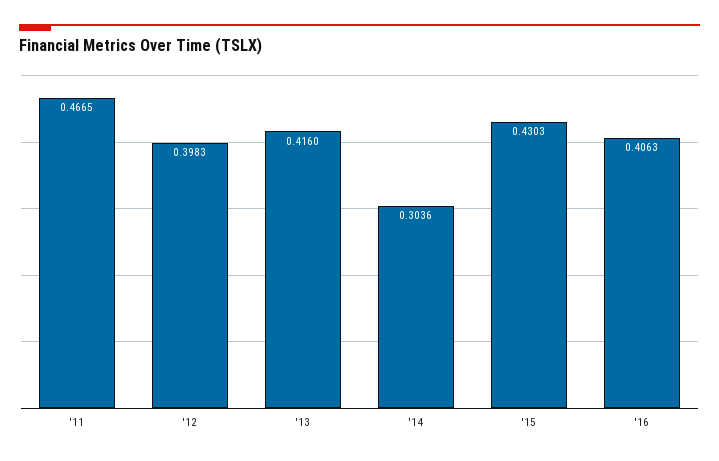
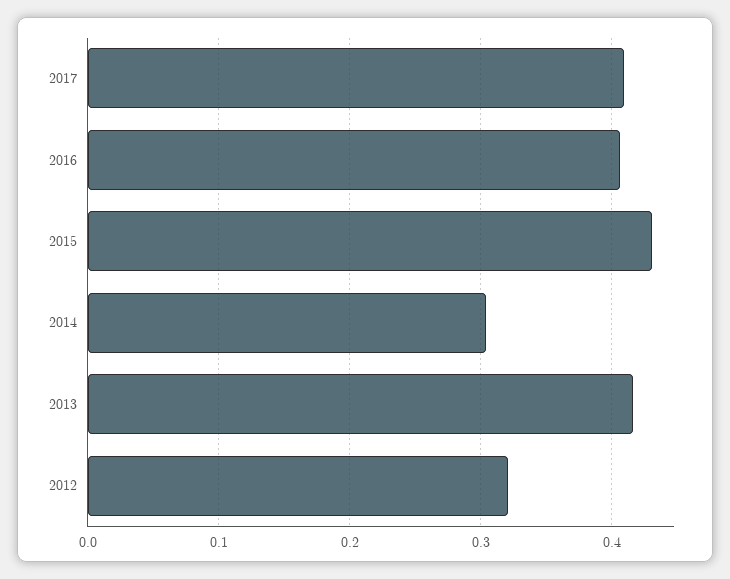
'11: 0.4665 -> none
'12: 0.3983 -> 0.32
2017: none -> 0.41

